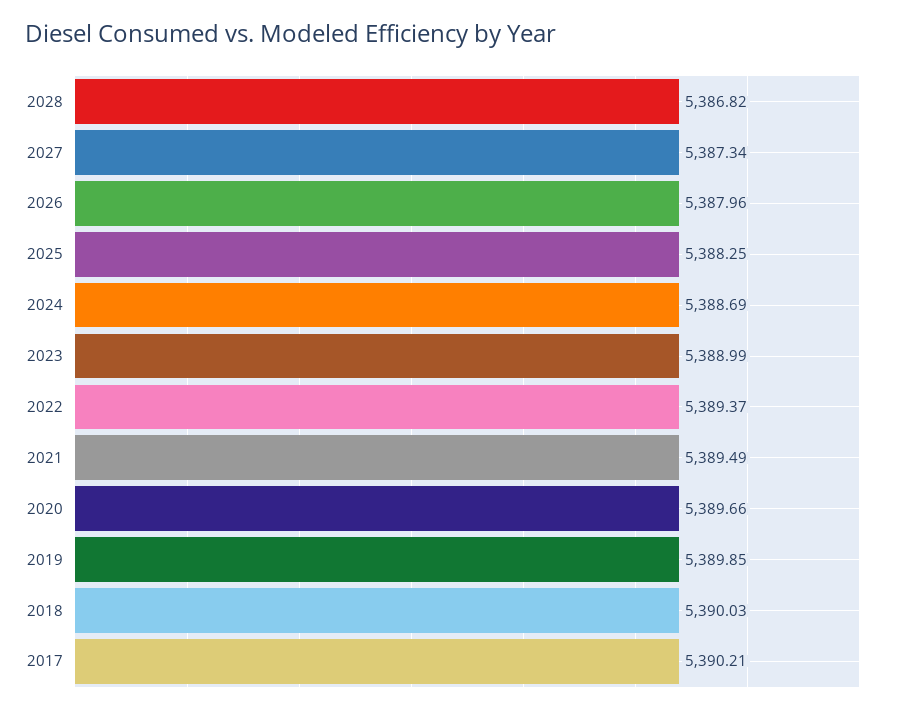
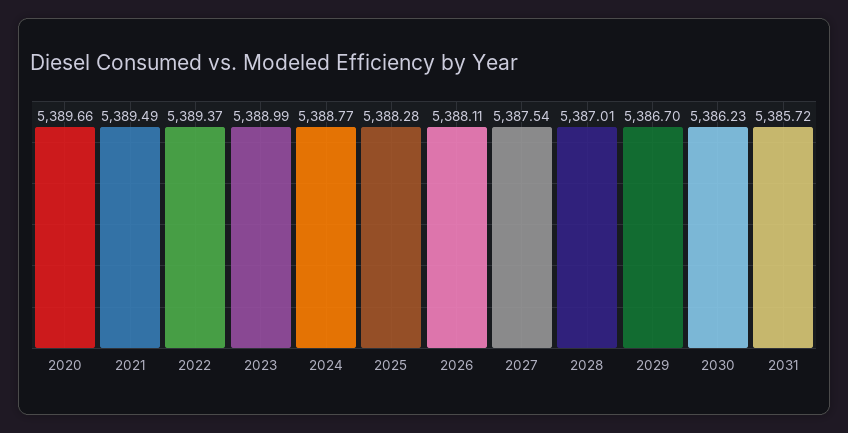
2028: 5386.82 -> 5387.01
2027: 5387.34 -> 5387.54
2026: 5387.96 -> 5388.11
2025: 5388.25 -> 5388.28
2024: 5388.69 -> 5388.77
2019: 5389.85 -> none
2018: 5390.03 -> none
2017: 5390.21 -> none
2029: none -> 5386.7
2030: none -> 5386.23
2031: none -> 5385.72

